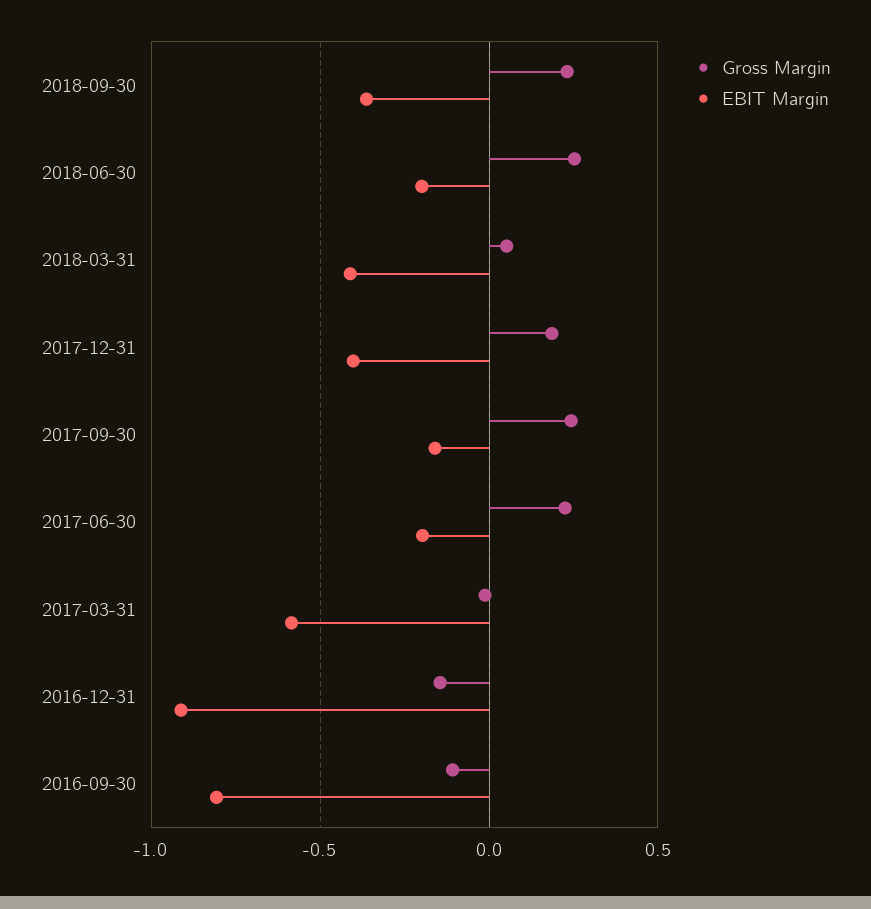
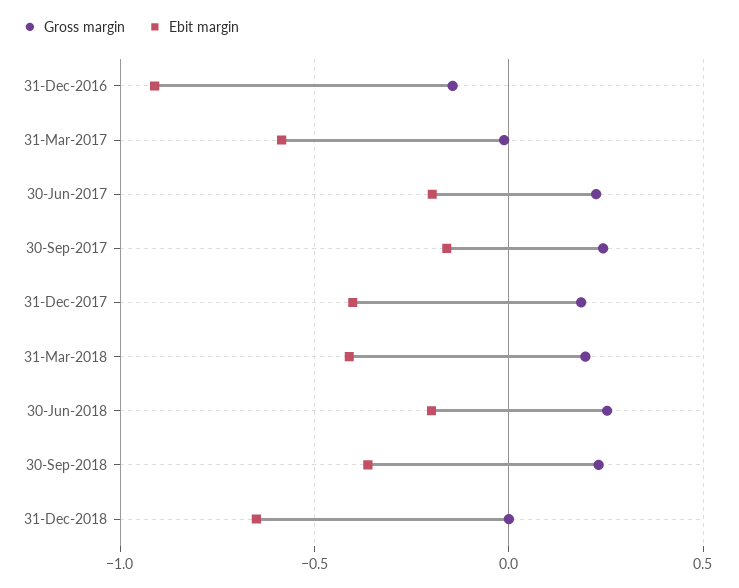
Gross Margin, 2018-03-31: 0.05 -> 0.2
Gross Margin, 2016-09-30: -0.1 -> none
EBIT Margin, 2016-09-30: -0.8 -> none
Gross Margin, 31-Dec-2018: none -> 0
EBIT Margin, 31-Dec-2018: none -> -0.65

